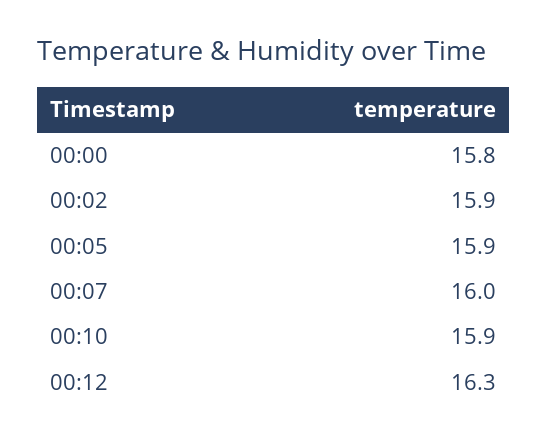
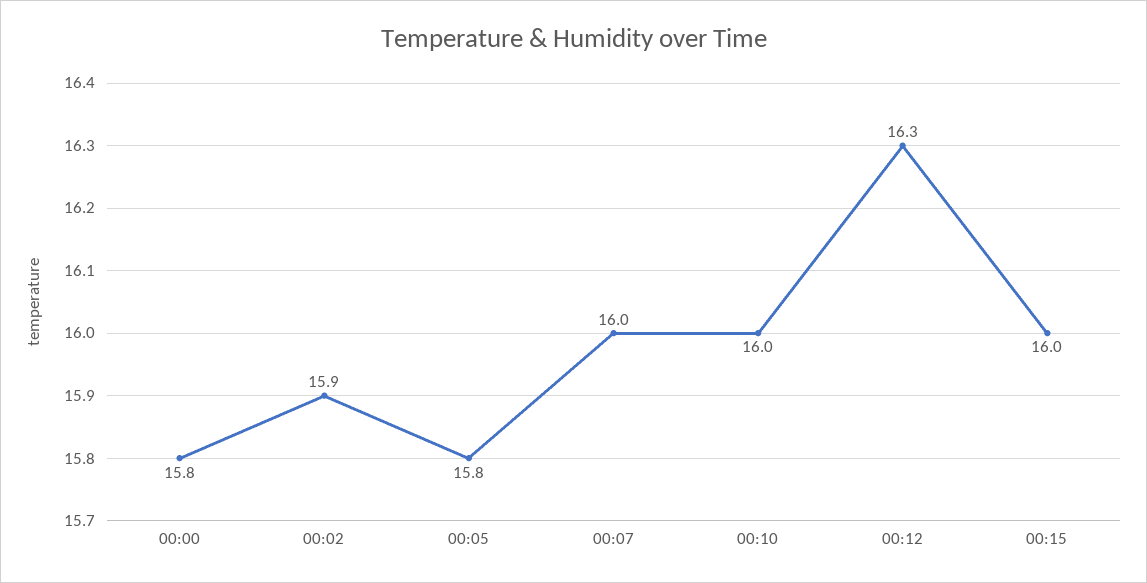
00:05: 15.9 -> 15.8
00:10: 15.9 -> 16
00:15: none -> 16

